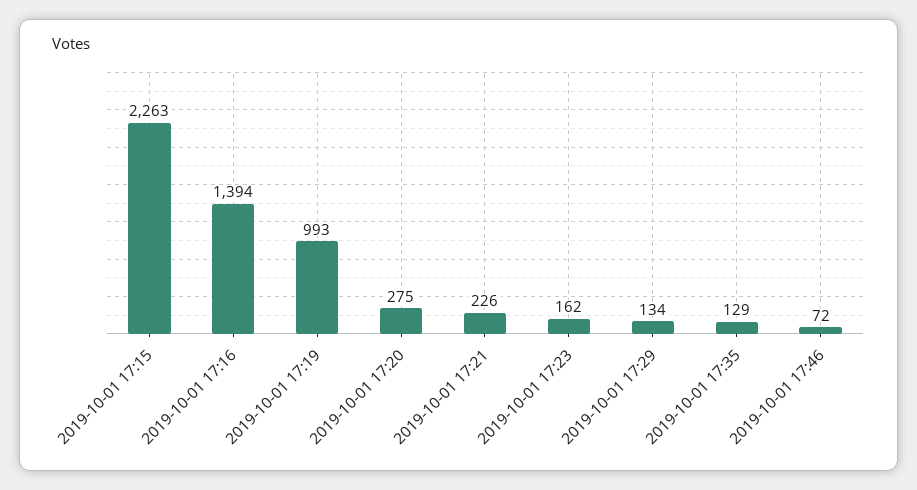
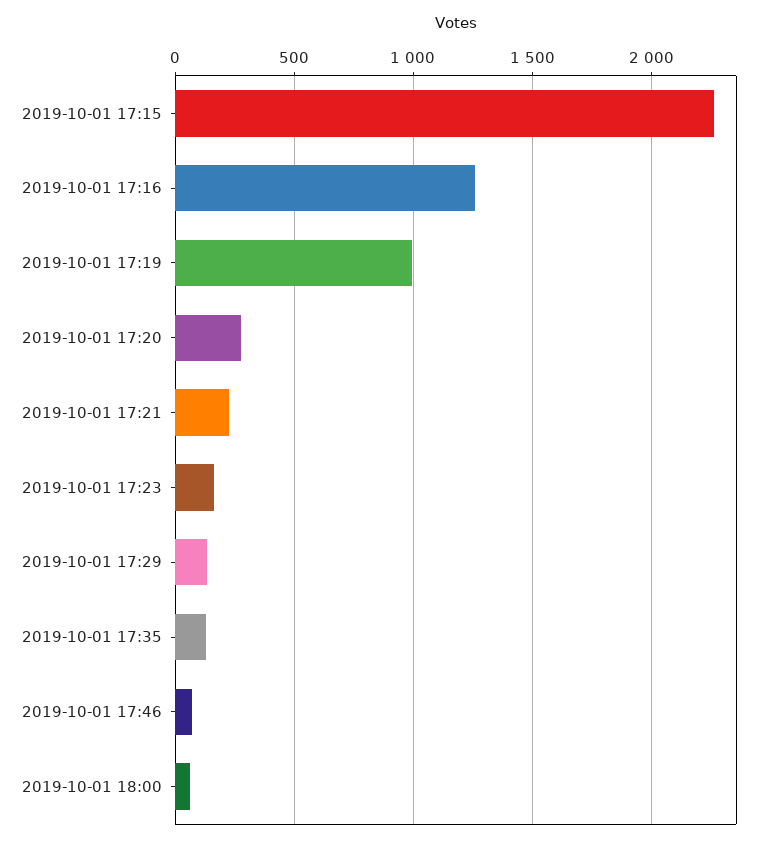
2019-10-01 17:16: 1394 -> 1250
2019-10-01 18:00: none -> 50

